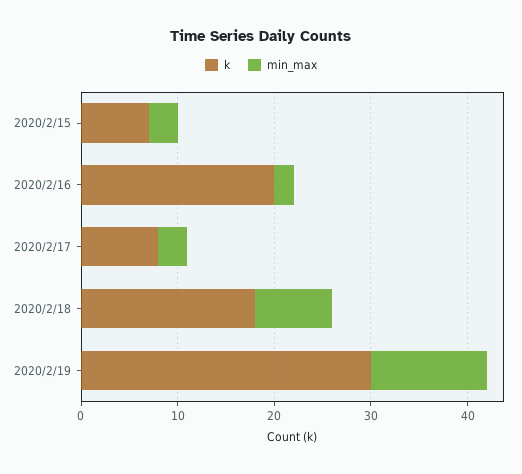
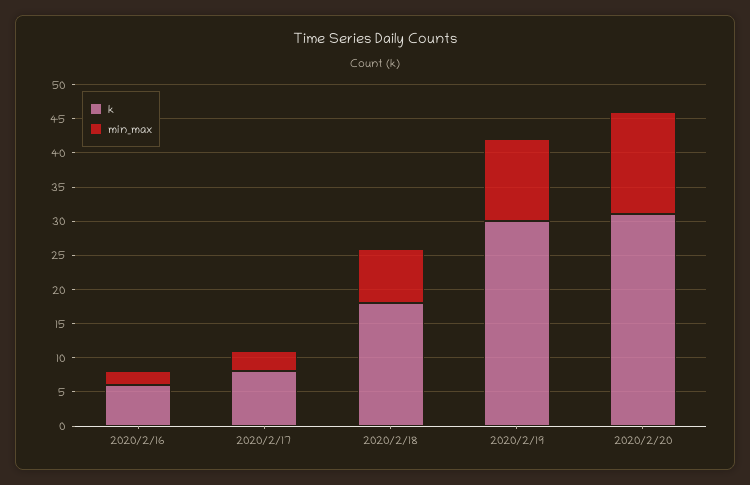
k, 2020/2/15: 7 -> none
min_max, 2020/2/15: 3 -> none
k, 2020/2/16: 20 -> 5
k, 2020/2/20: none -> 30
min_max, 2020/2/20: none -> 15

